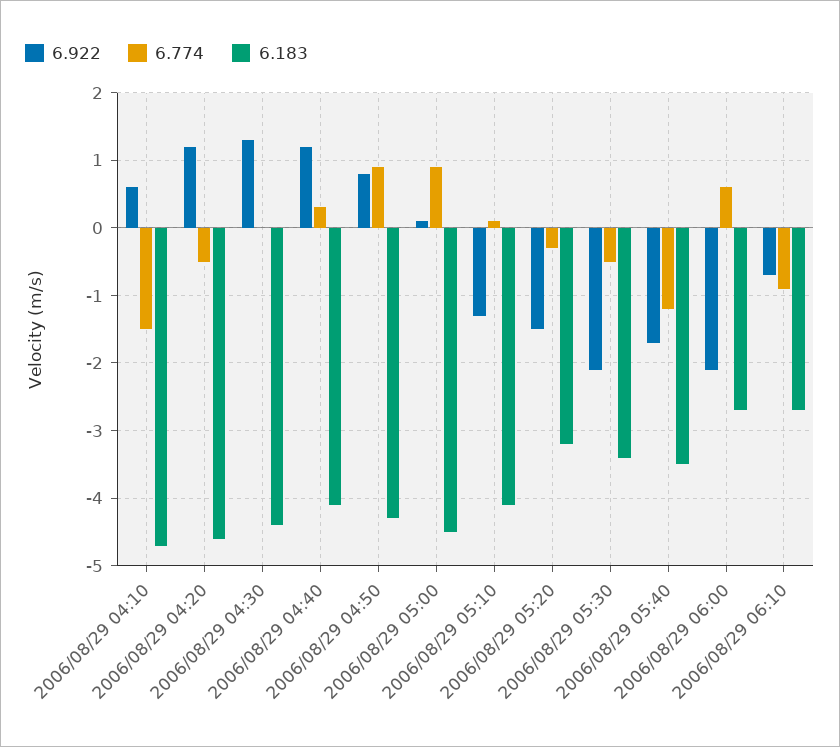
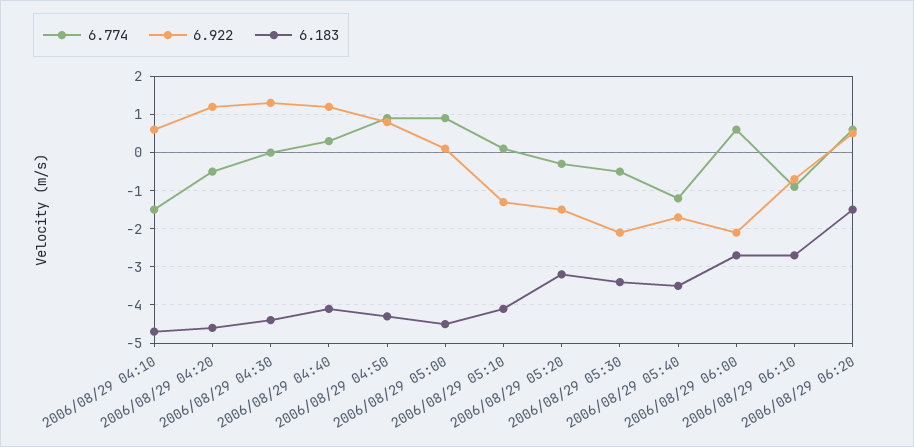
6.774, 2006/08/29 06:20: none -> 0.5
6.922, 2006/08/29 06:20: none -> 0.5
6.183, 2006/08/29 06:20: none -> -1.5

